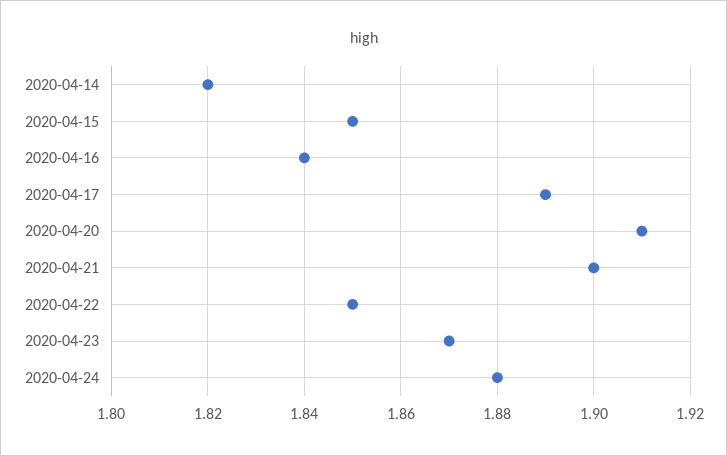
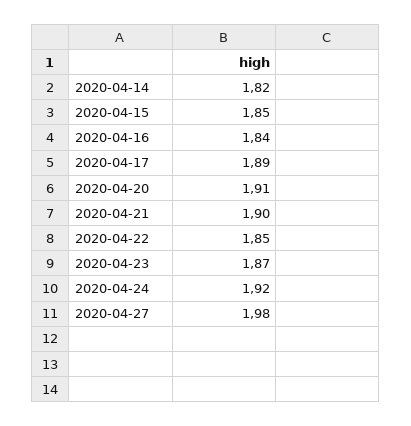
2020-04-24: 1.88 -> 1.92
2020-04-27: none -> 1.98

